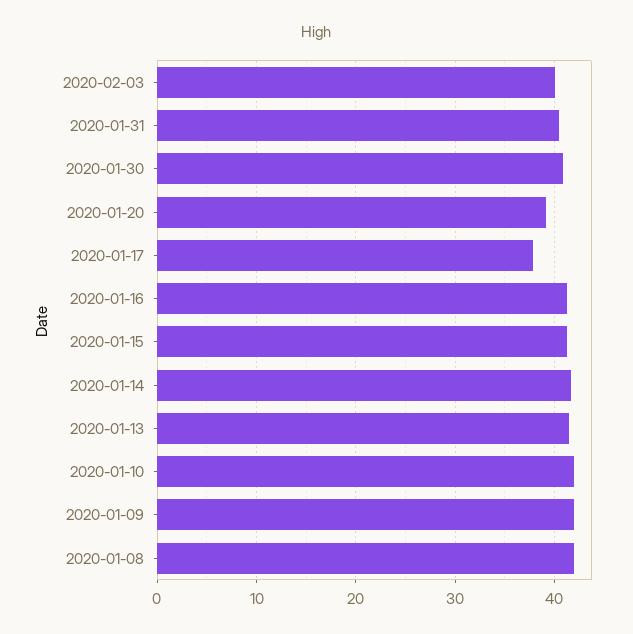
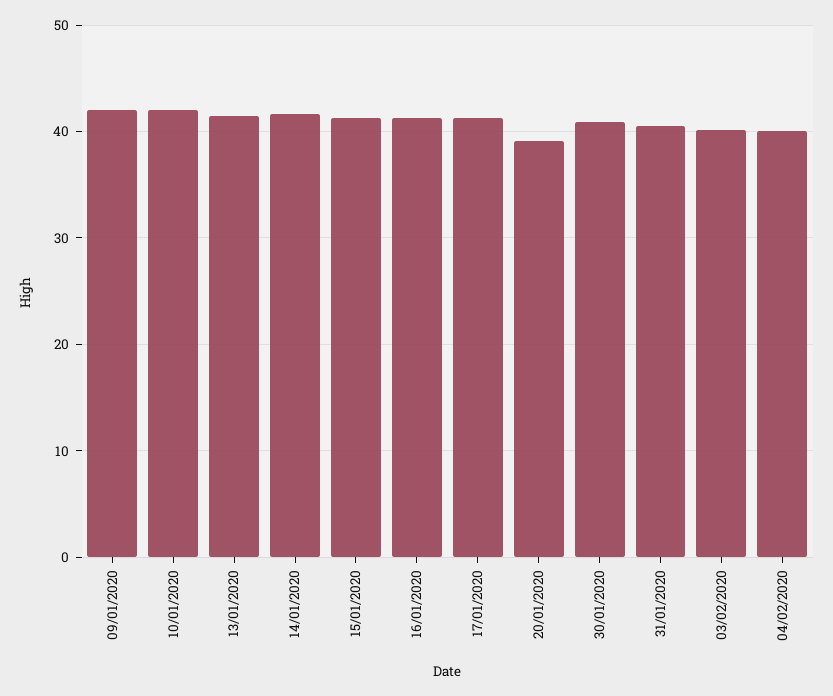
2020-01-17: 38 -> 41
2020-01-08: 42 -> none
04/02/2020: none -> 40

